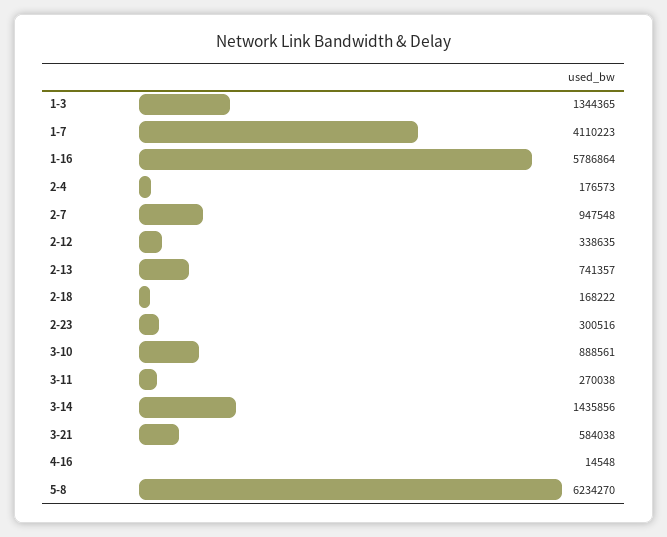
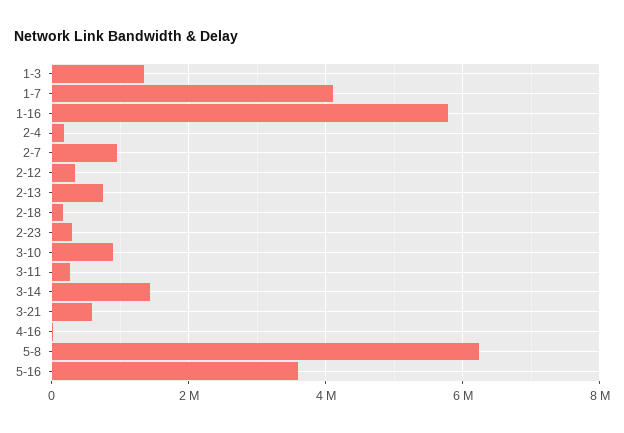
5-16: none -> 3600000

